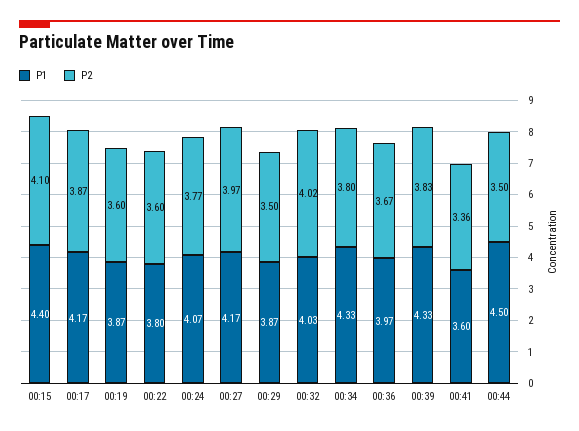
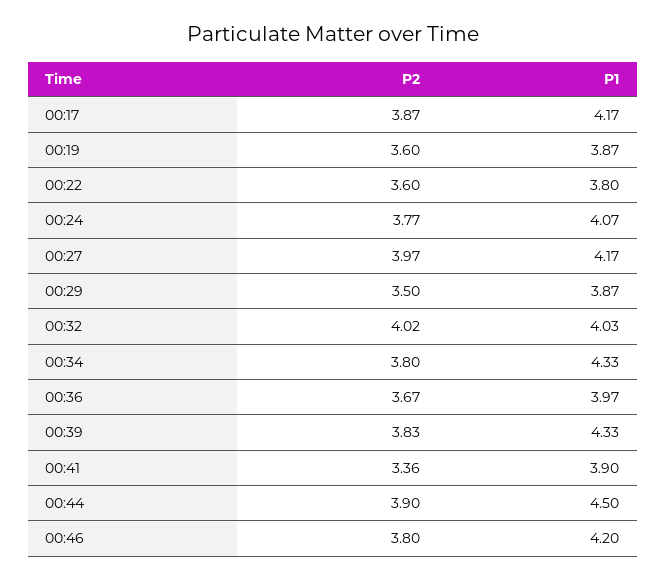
P1, 00:15: 4.4 -> none
P2, 00:15: 4.1 -> none
P1, 00:41: 3.6 -> 3.9
P2, 00:44: 3.5 -> 3.9
P2, 00:46: none -> 3.8
P1, 00:46: none -> 4.2

